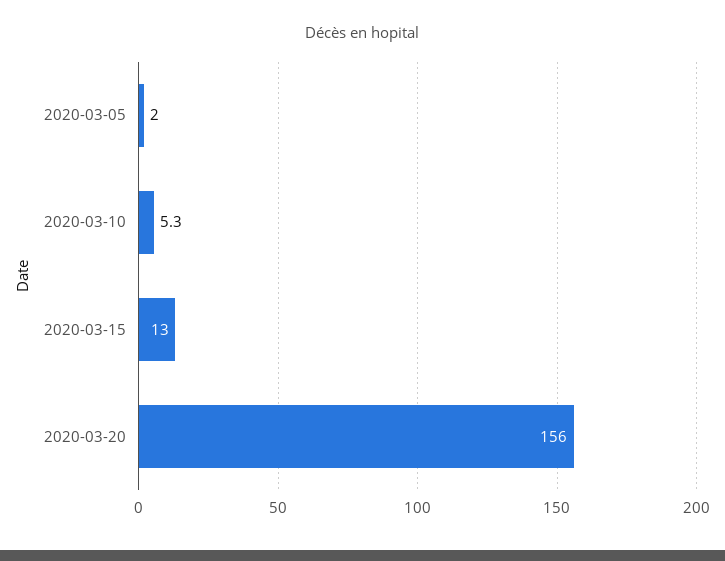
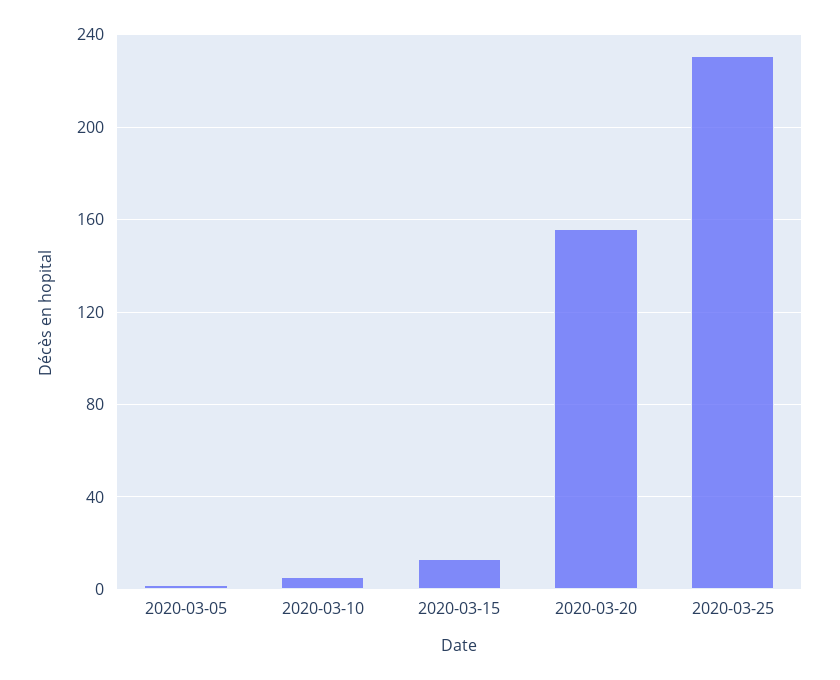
2020-03-25: none -> 230

